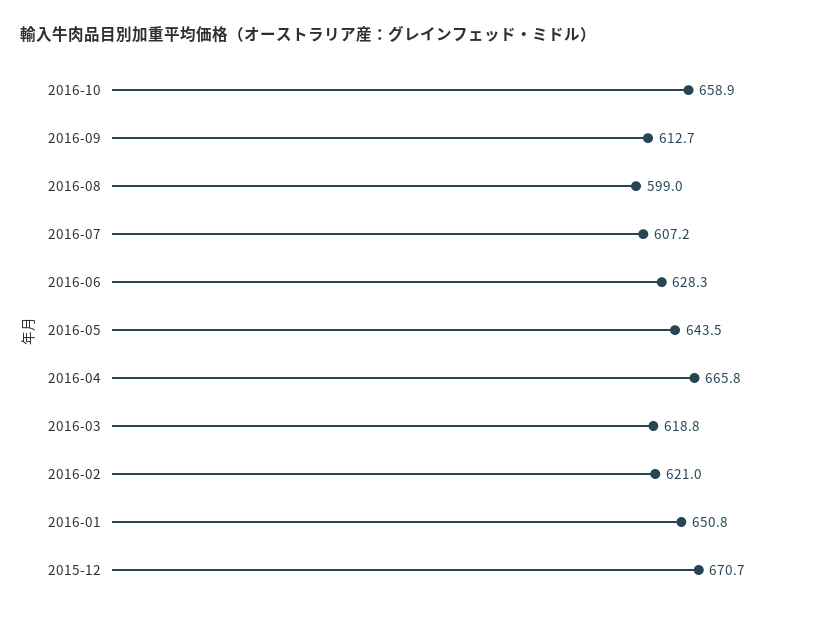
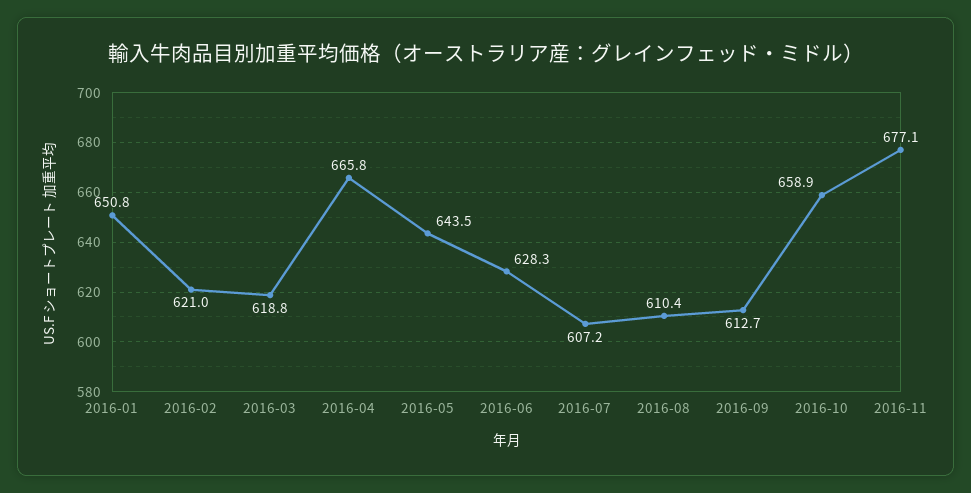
2016-08: 599 -> 610.4
2015-12: 670.7 -> none
2016-11: none -> 677.1

